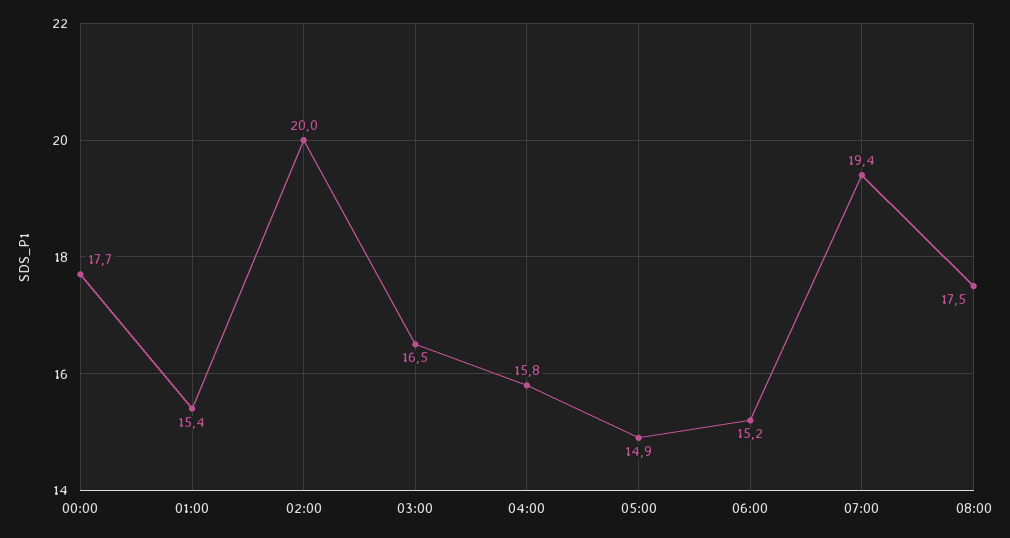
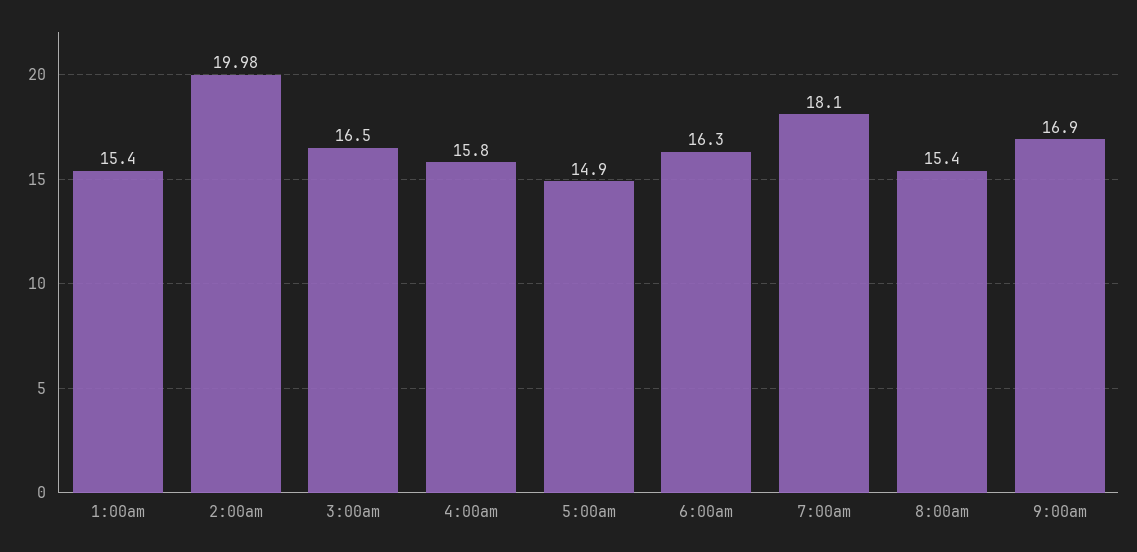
00:00: 17.7 -> none
06:00: 15.2 -> 16.3
07:00: 19.4 -> 18.1
08:00: 17.5 -> 15.4
9:00am: none -> 16.9

